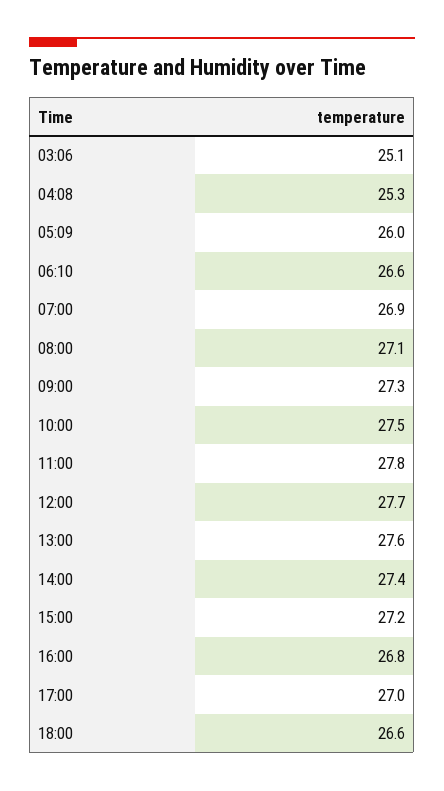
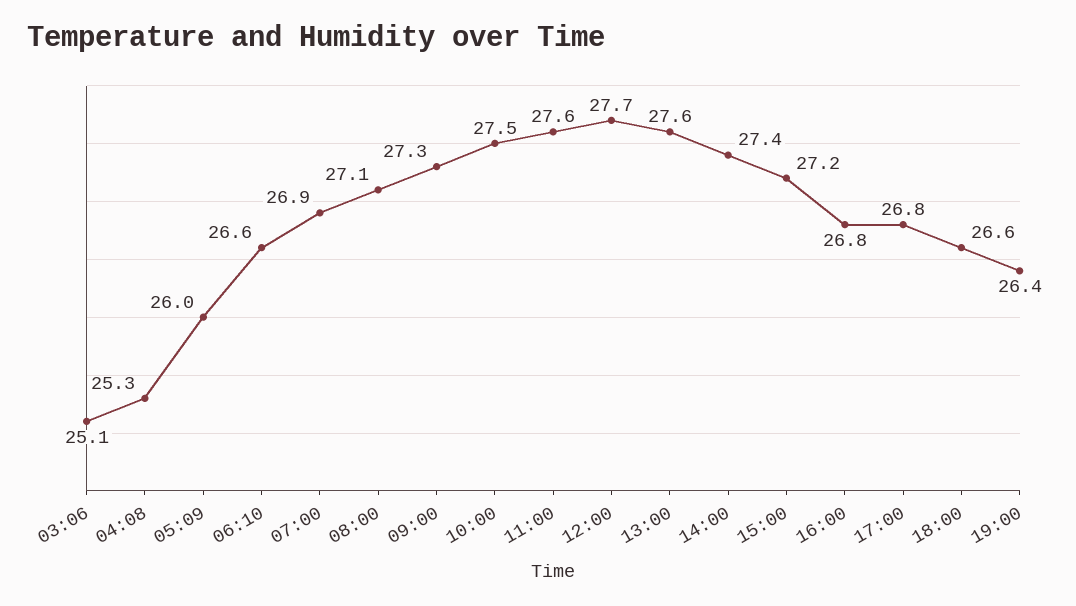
11:00: 27.8 -> 27.6
17:00: 27 -> 26.8
19:00: none -> 26.4

